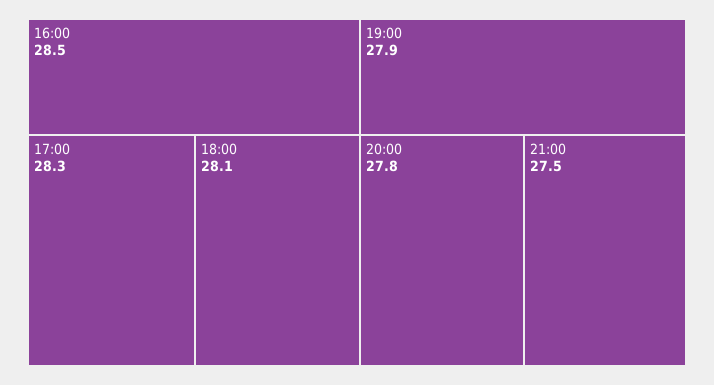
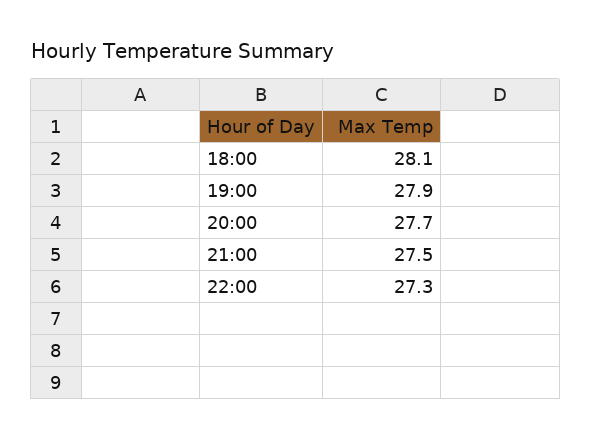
16:00: 28.5 -> none
17:00: 28.3 -> none
20:00: 27.8 -> 27.7
22:00: none -> 27.3

